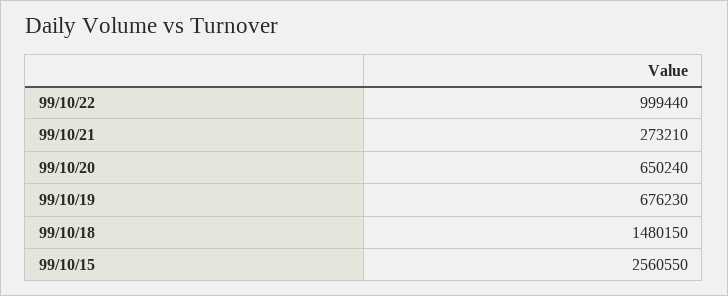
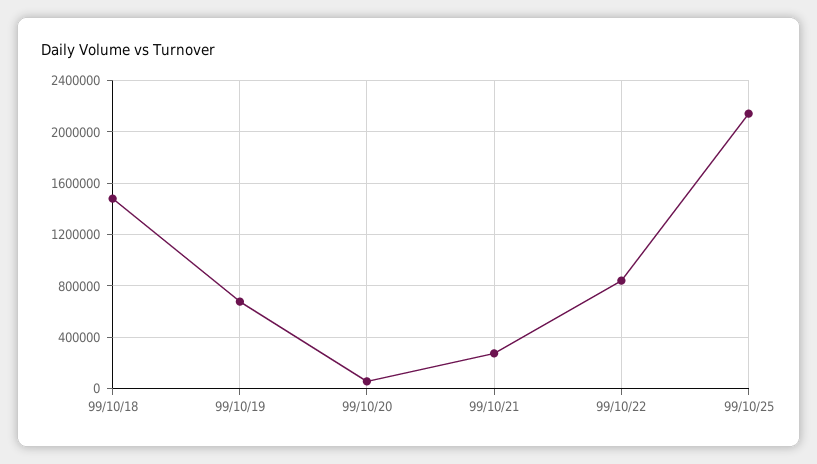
99/10/22: 999440 -> 850000
99/10/20: 650240 -> 50000
99/10/15: 2560550 -> none
99/10/25: none -> 2150000

